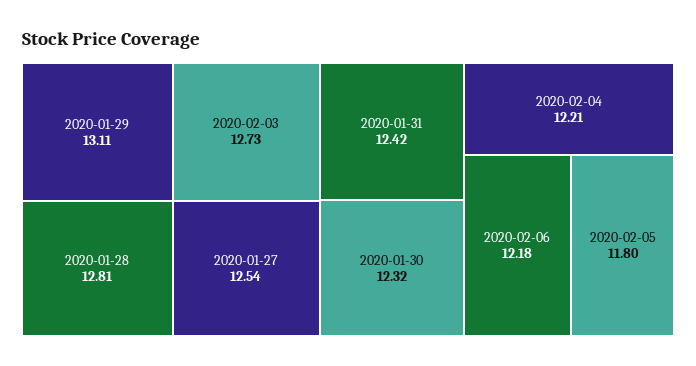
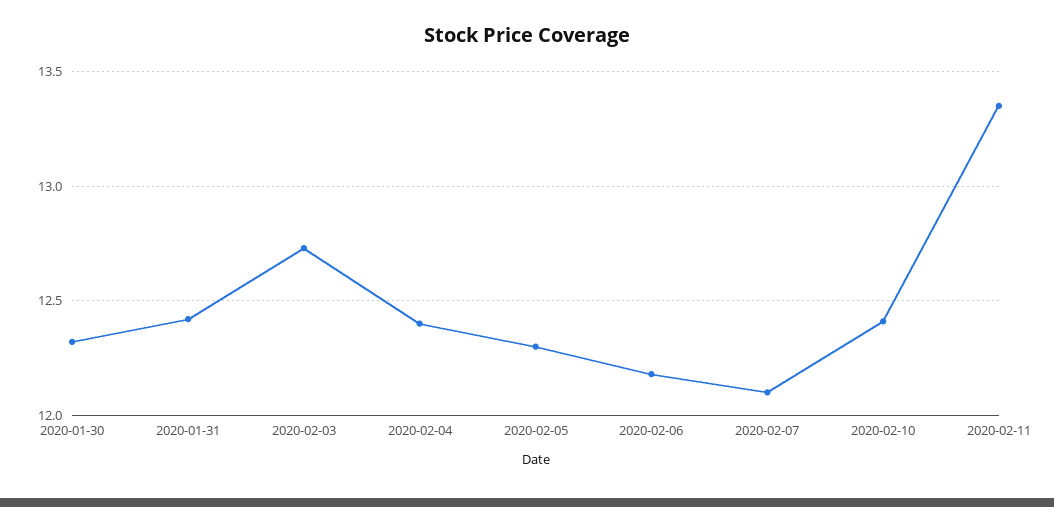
2020-01-29: 13.11 -> none
2020-01-28: 12.81 -> none
2020-01-27: 12.54 -> none
2020-02-04: 12.21 -> 12.4
2020-02-05: 11.8 -> 12.3
2020-02-07: none -> 12.1
2020-02-10: none -> 12.4
2020-02-11: none -> 13.35

